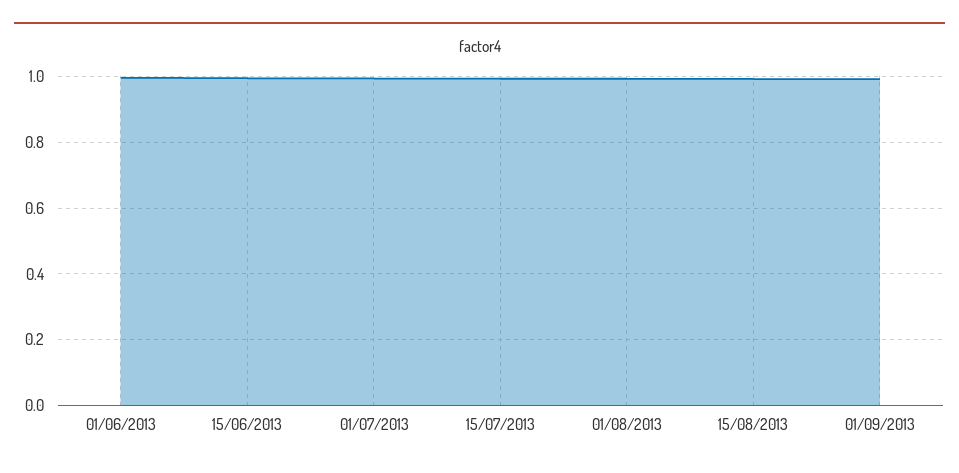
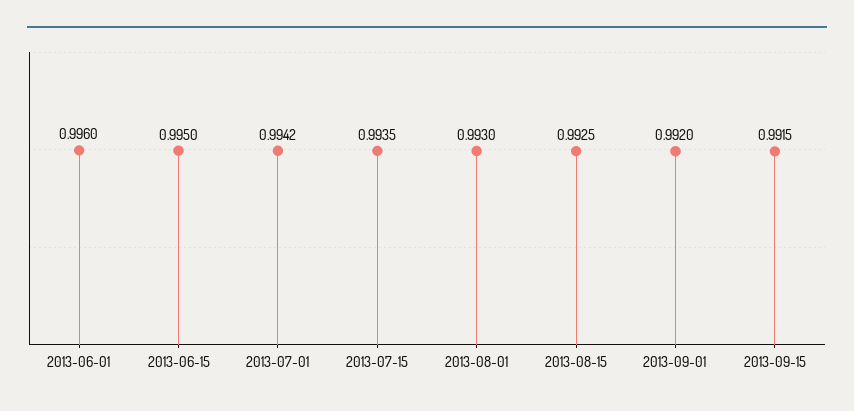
2013-09-15: none -> 0.9915

